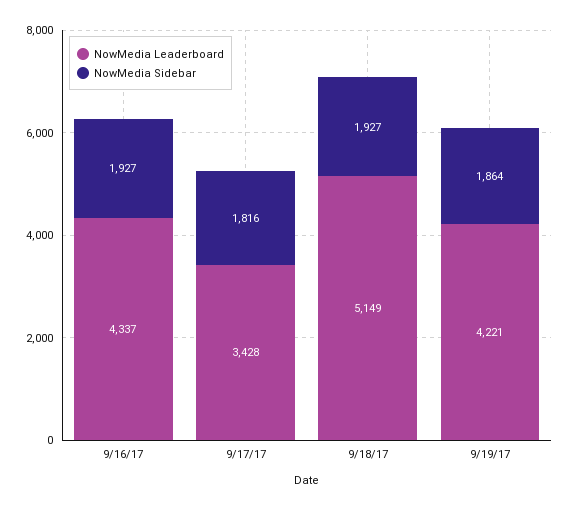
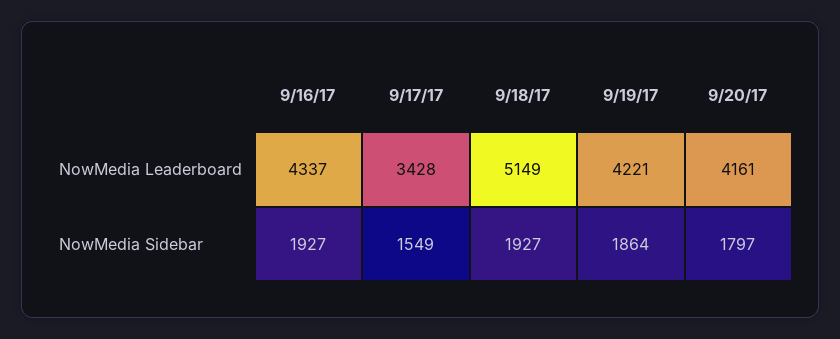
NowMedia Sidebar, 9/17/17: 1816 -> 1549
NowMedia Leaderboard, 9/20/17: none -> 4161
NowMedia Sidebar, 9/20/17: none -> 1797

